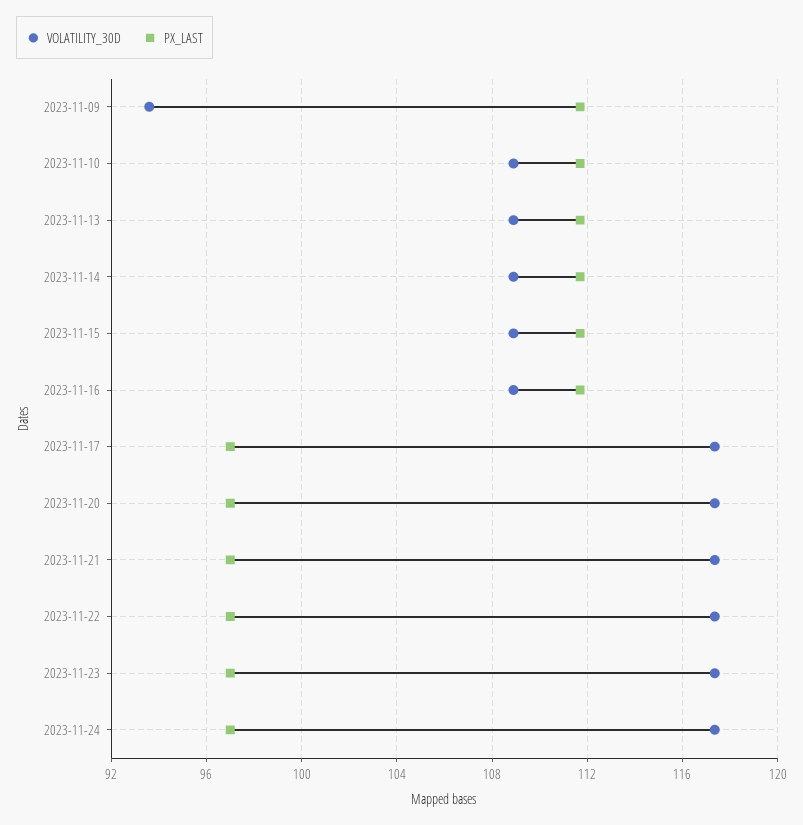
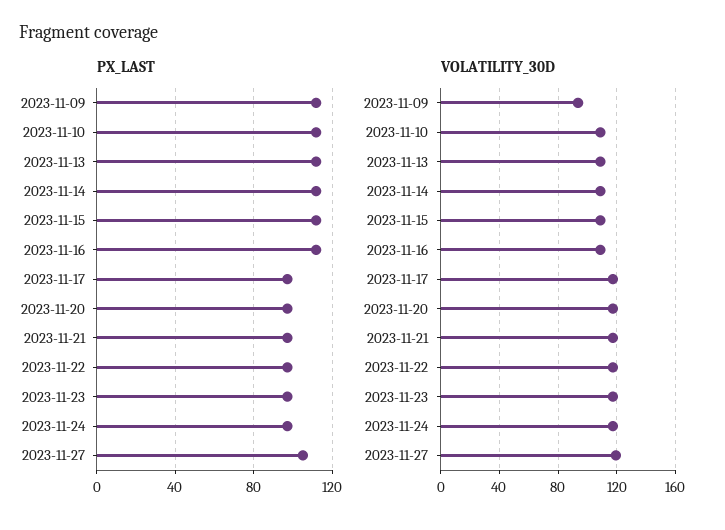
PX_LAST, 2023-11-27: none -> 105
VOLATILITY_30D, 2023-11-27: none -> 120

